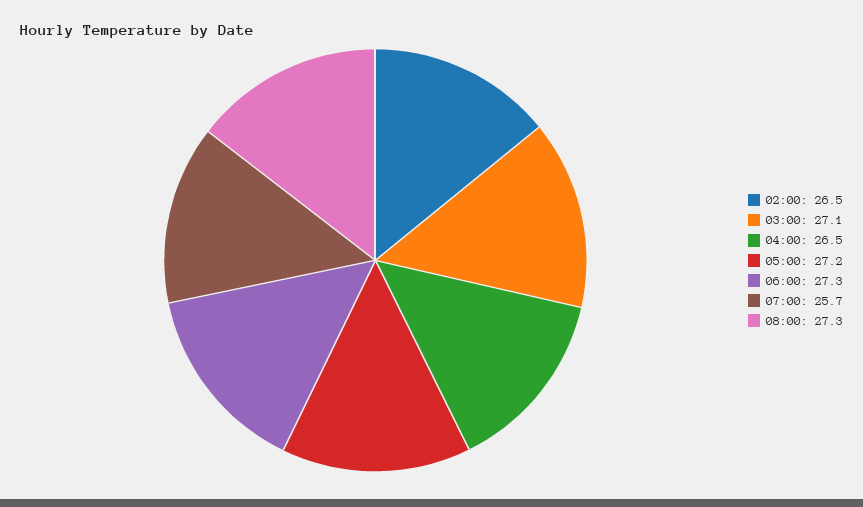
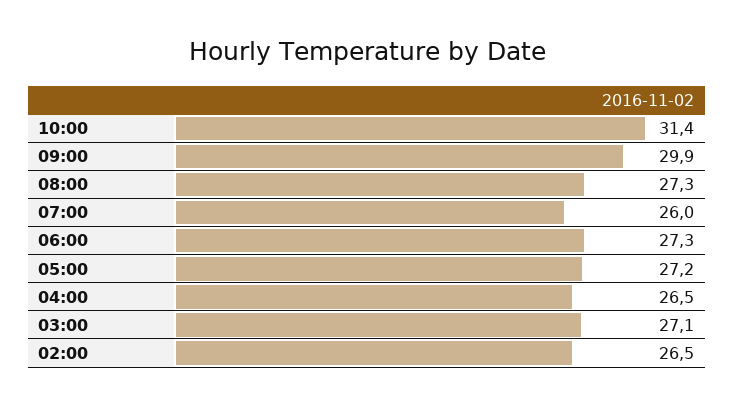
07:00: 25.7 -> 26
10:00: none -> 31.4
09:00: none -> 29.9

